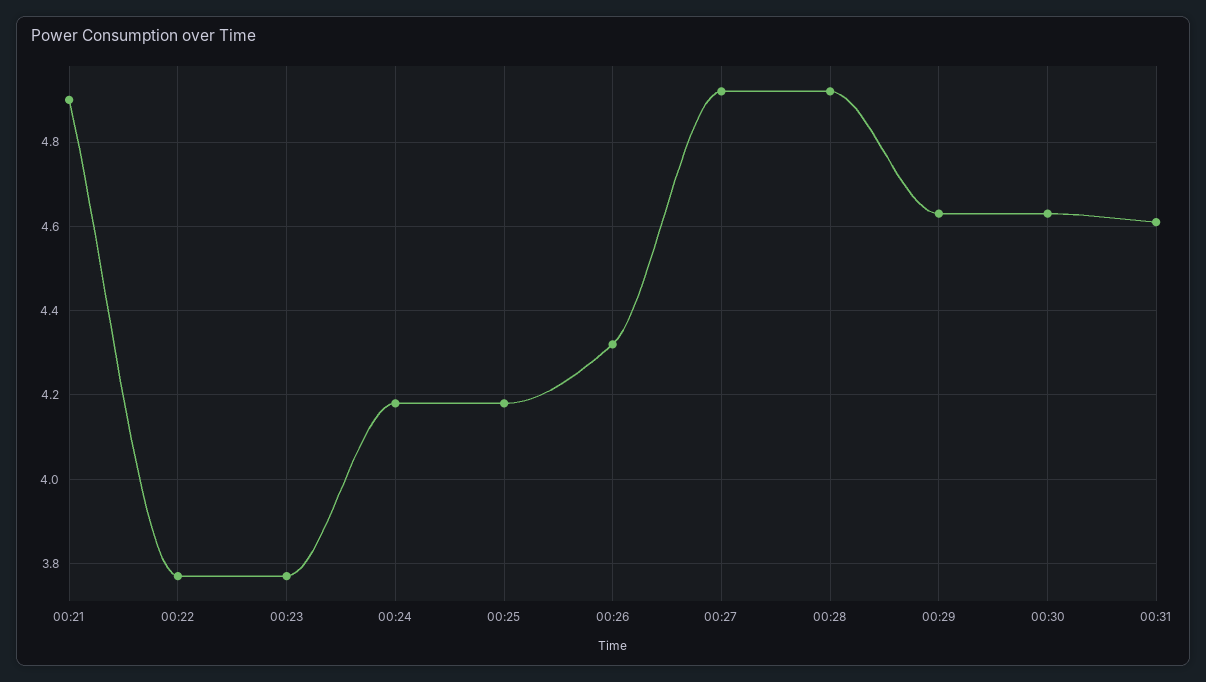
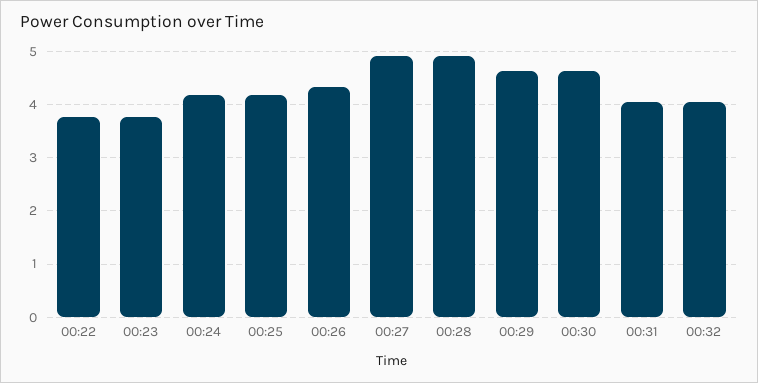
00:21: 4.9 -> none
00:31: 4.6 -> 4
00:32: none -> 4

